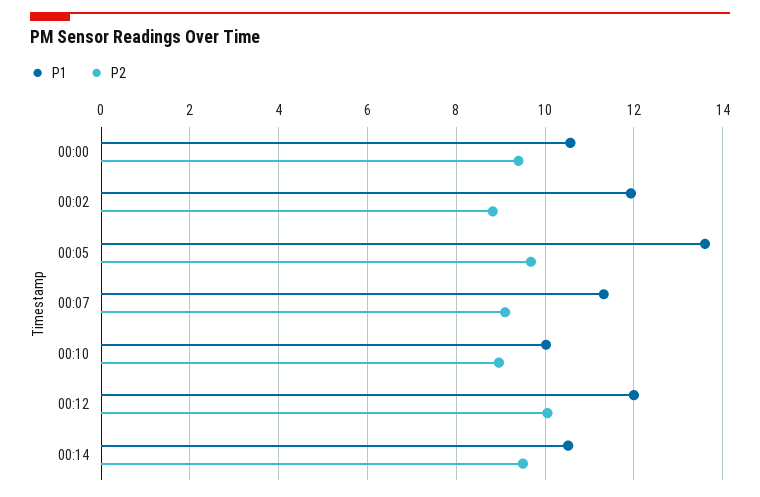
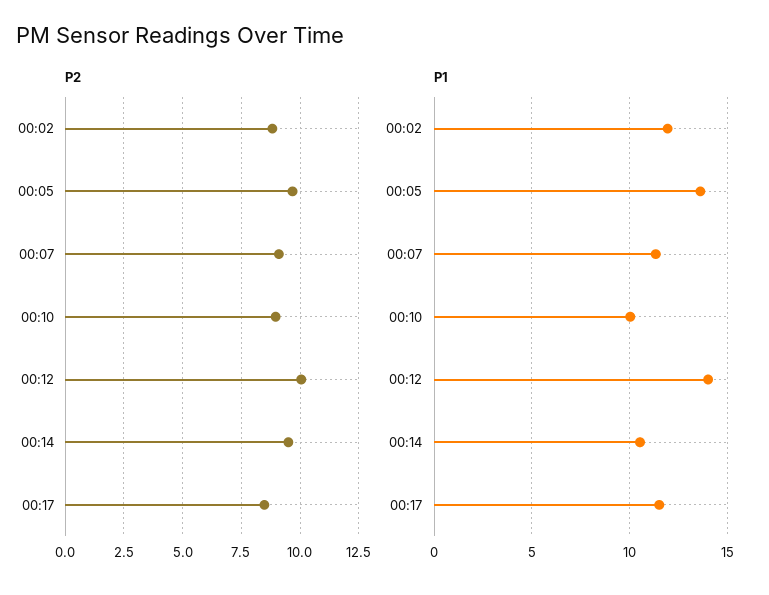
P1, 00:00: 10.6 -> none
P2, 00:00: 9.4 -> none
P1, 00:12: 12 -> 14
P2, 00:17: none -> 8.5
P1, 00:17: none -> 11.5

